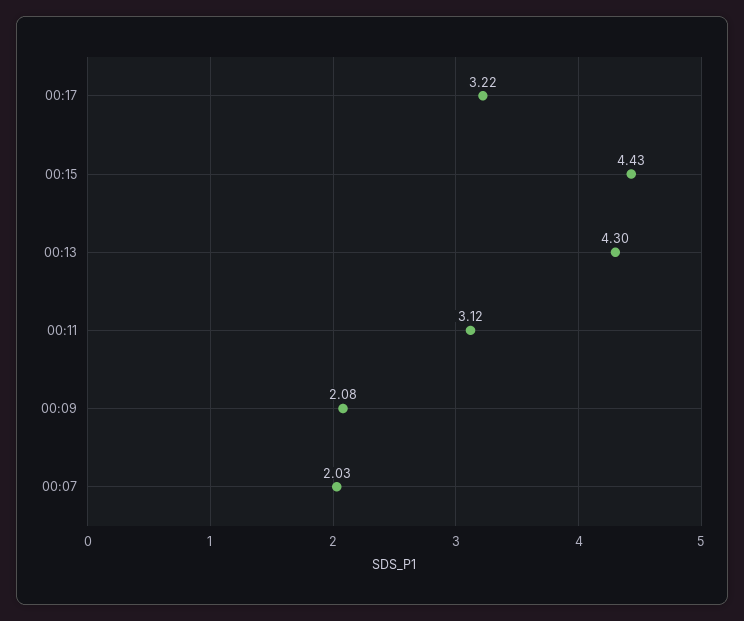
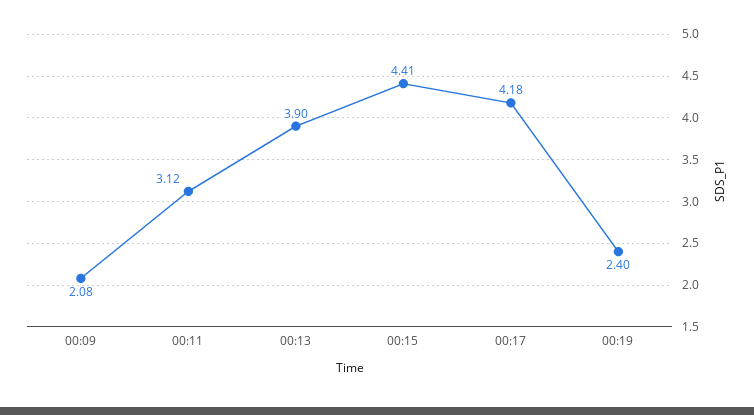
00:17: 3.22 -> 4.18
00:15: 4.43 -> 4.41
00:13: 4.3 -> 3.9
00:07: 2.03 -> none
00:19: none -> 2.4

